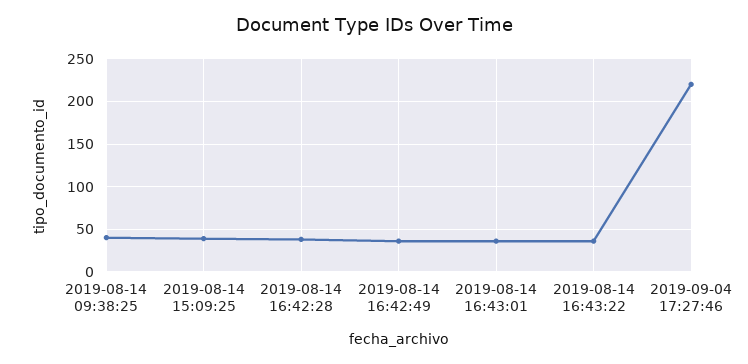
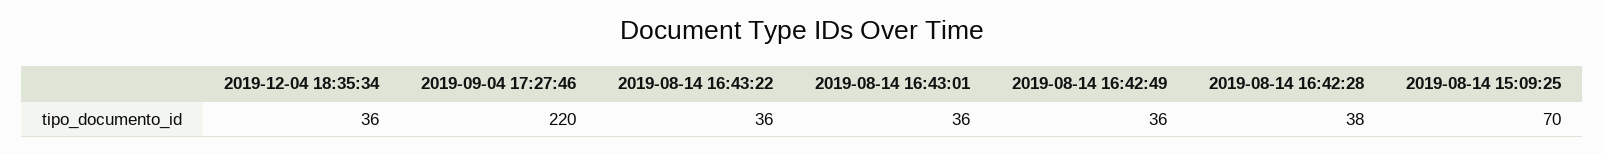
2019-08-14 09:38:25: 40 -> none
2019-08-14 15:09:25: 40 -> 70
2019-12-04 18:35:34: none -> 36

